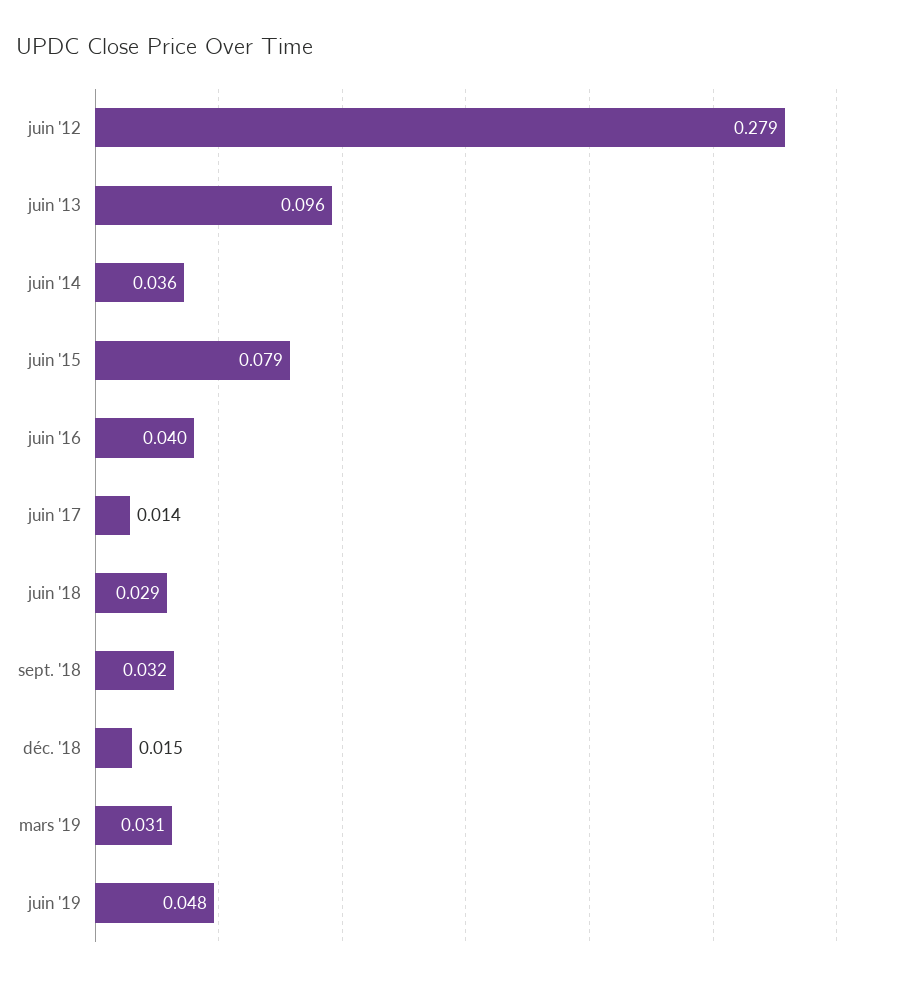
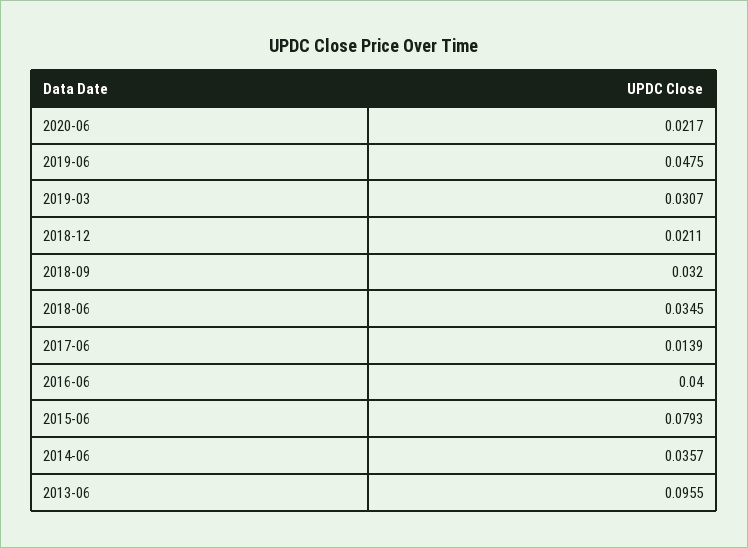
juin '12: 0.279 -> none
juin '18: 0.029 -> 0.0345
déc. '18: 0.015 -> 0.0211
2020-06: none -> 0.0217

